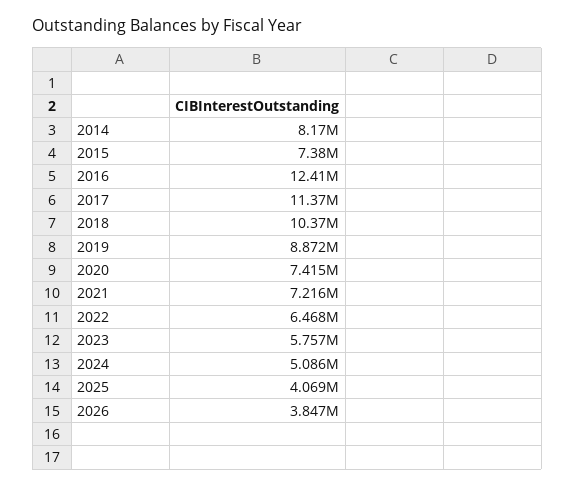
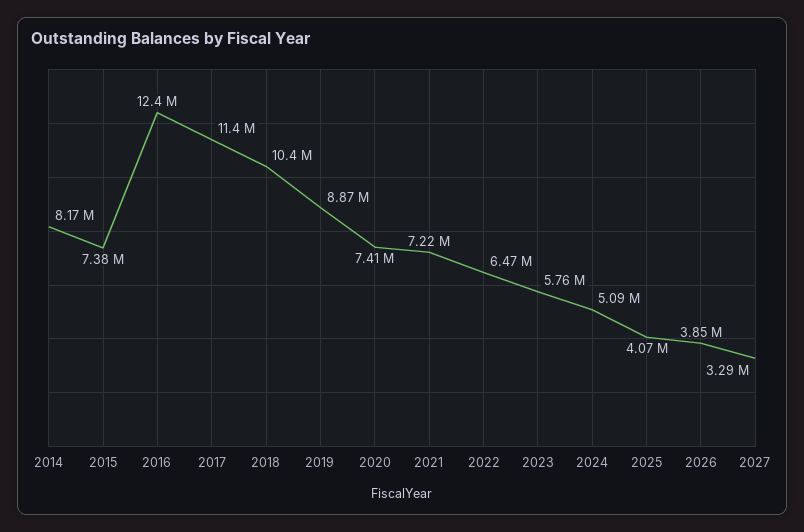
2027: none -> 3290000

